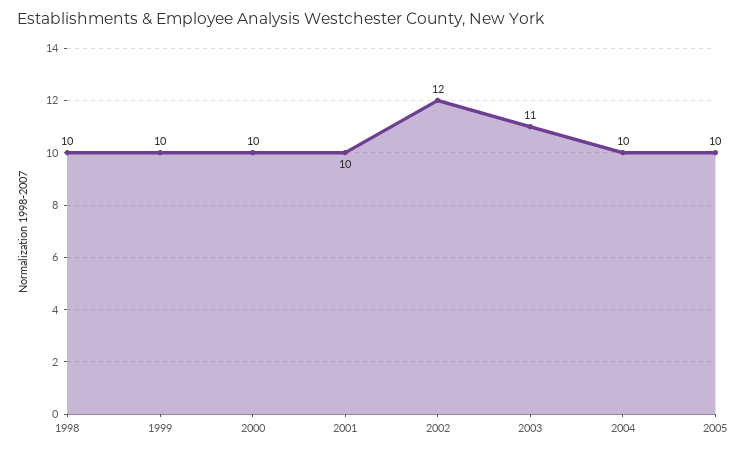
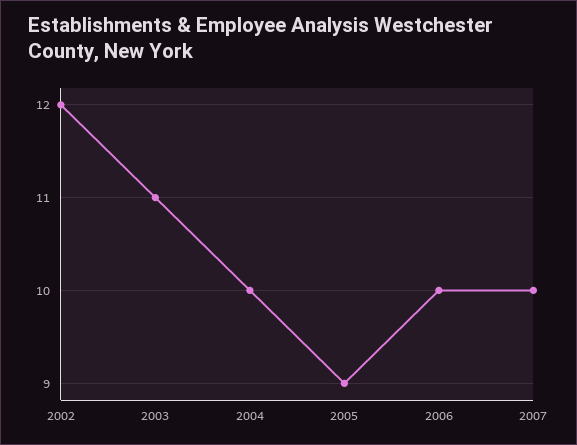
1998: 10 -> none
1999: 10 -> none
2000: 10 -> none
2001: 10 -> none
2005: 10 -> 9
2006: none -> 10
2007: none -> 10

